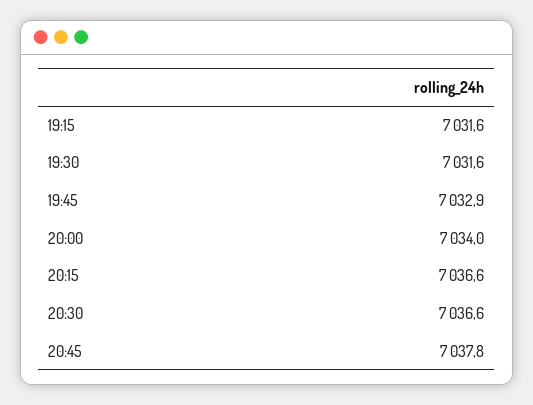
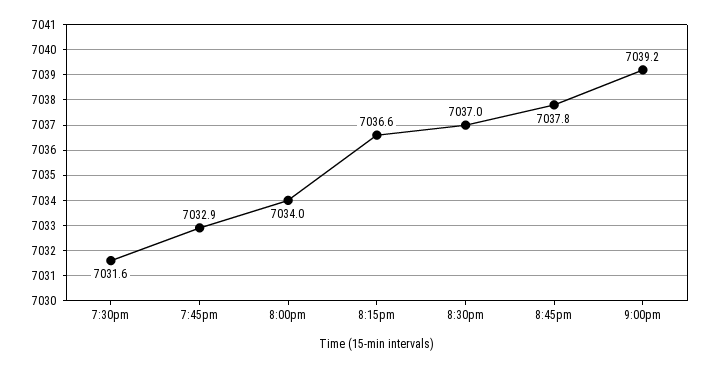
19:15: 7031.6 -> none
20:30: 7036.6 -> 7037
9:00pm: none -> 7039.2

